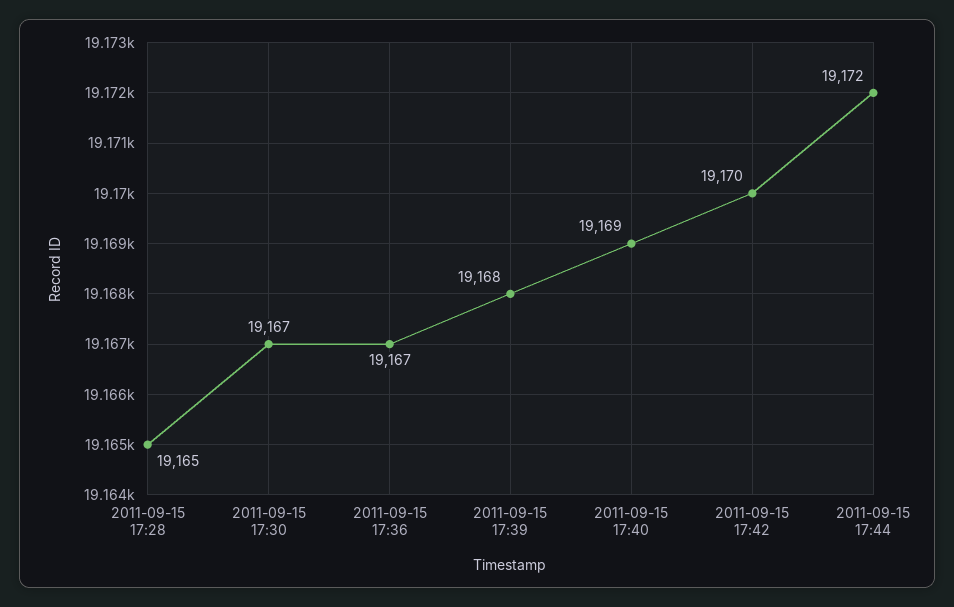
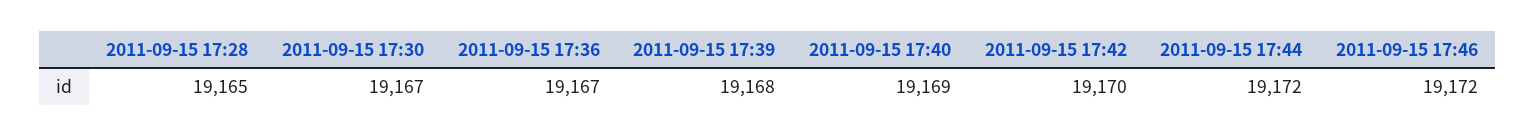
2011-09-15 17:46: none -> 19172

